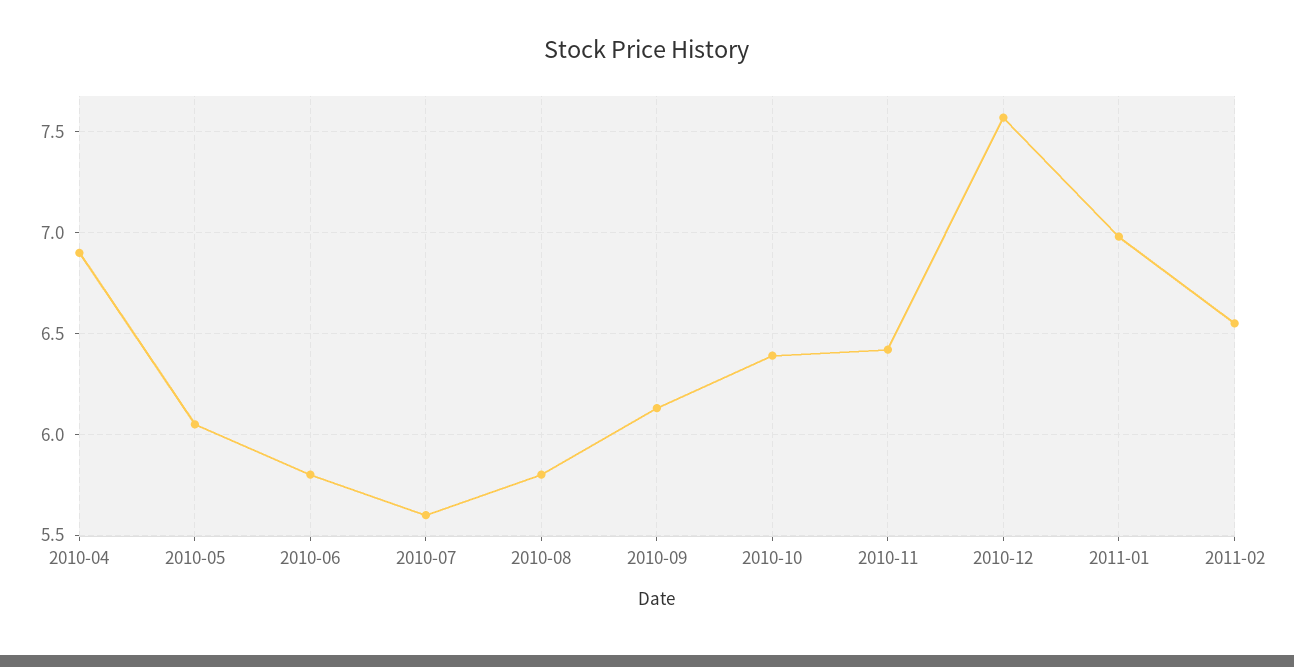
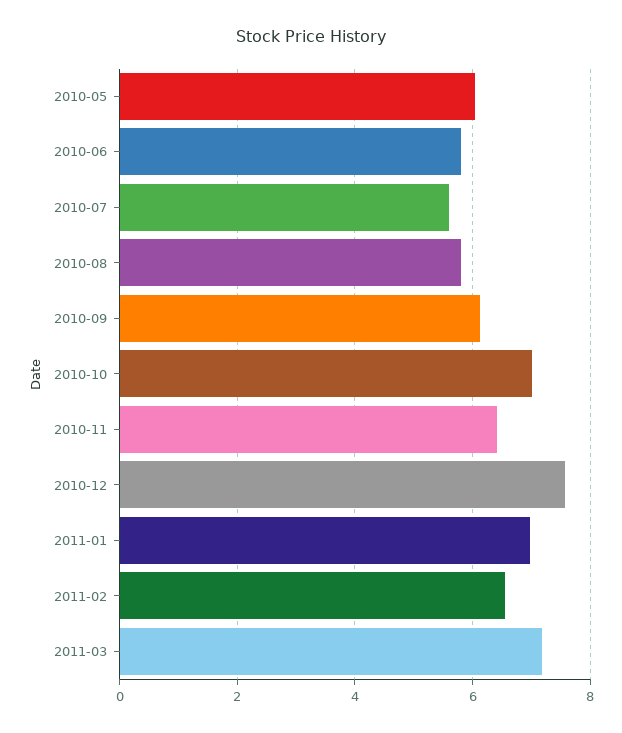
2010-04: 6.9 -> none
2010-10: 6.4 -> 7
2011-03: none -> 7.2

